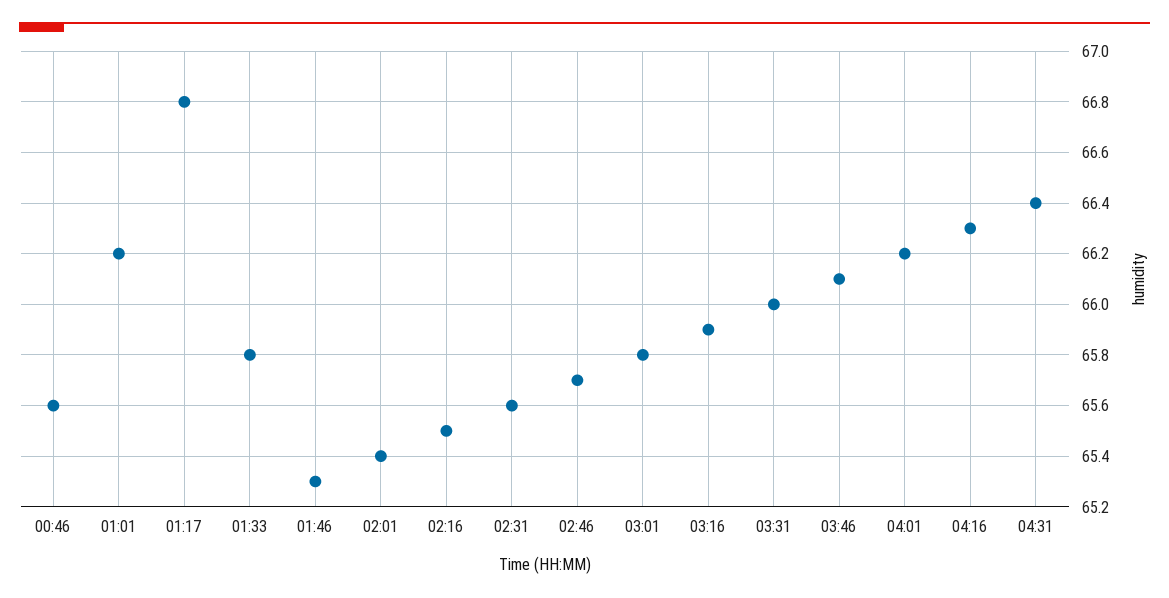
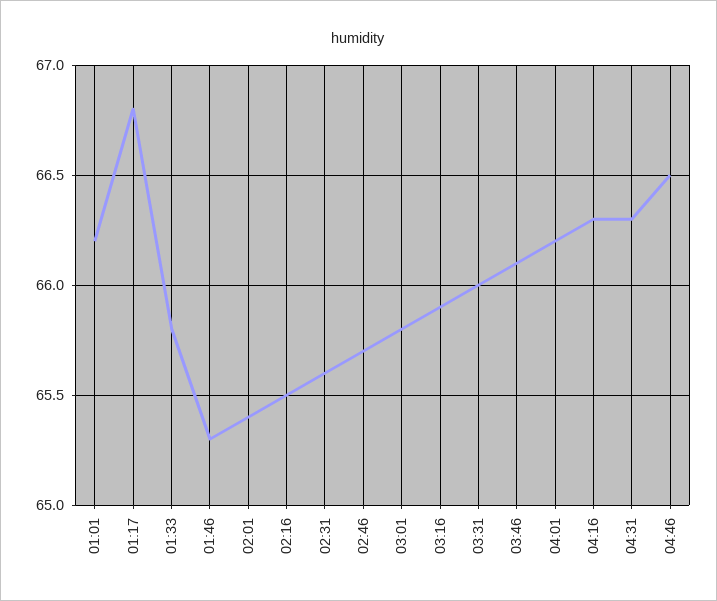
00:46: 65.6 -> none
04:31: 66.4 -> 66.3
04:46: none -> 66.5

